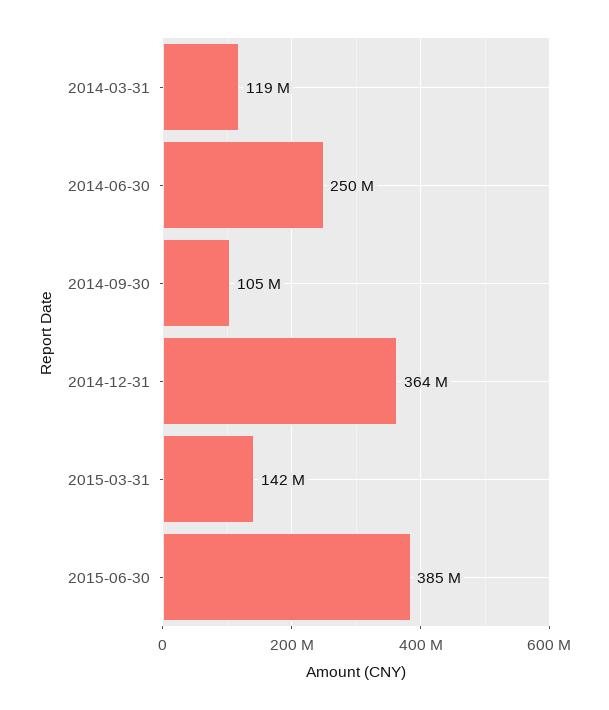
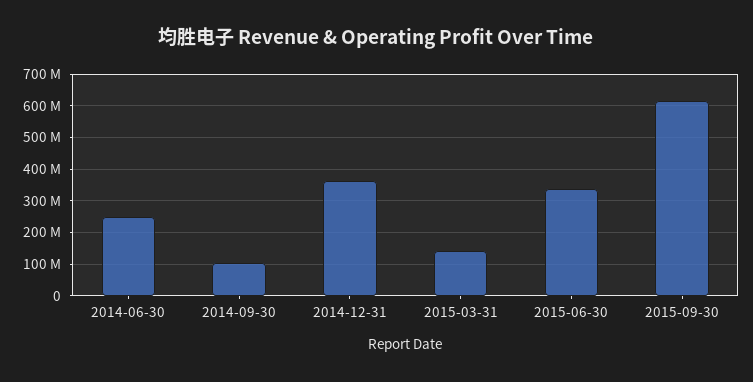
2014-03-31: 119000000 -> none
2015-06-30: 385000000 -> 340000000
2015-09-30: none -> 620000000

